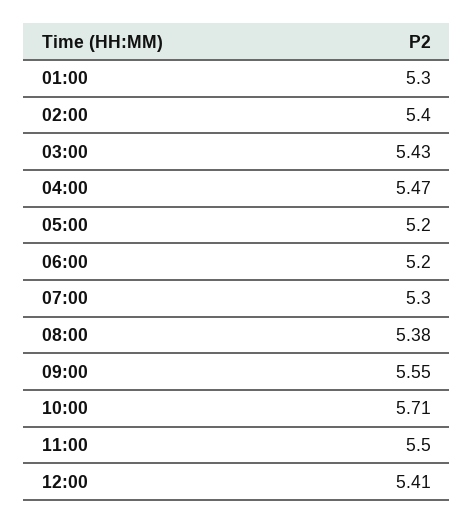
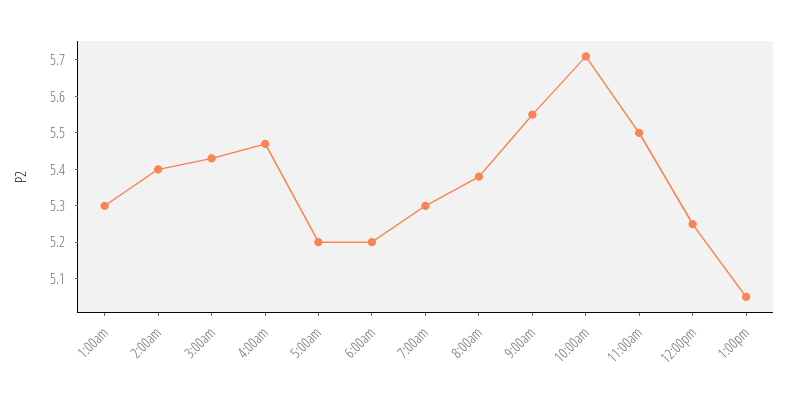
12:00: 5.41 -> 5.25
1:00pm: none -> 5.05

